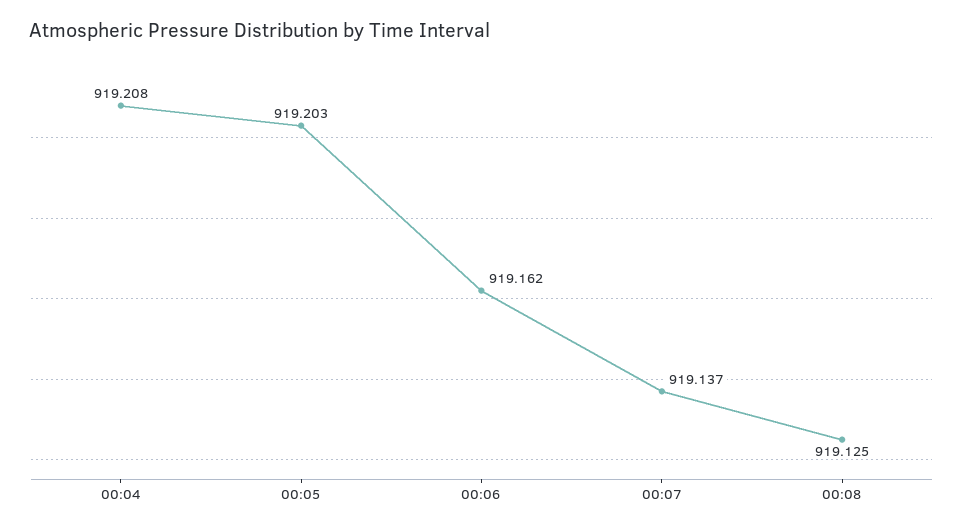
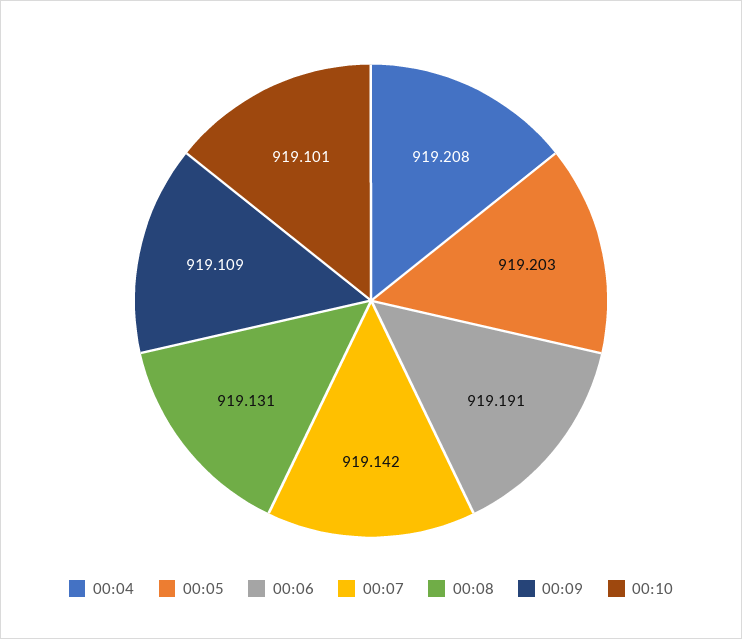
00:06: 919.162 -> 919.191
00:07: 919.137 -> 919.142
00:08: 919.125 -> 919.131
00:09: none -> 919.109
00:10: none -> 919.101

